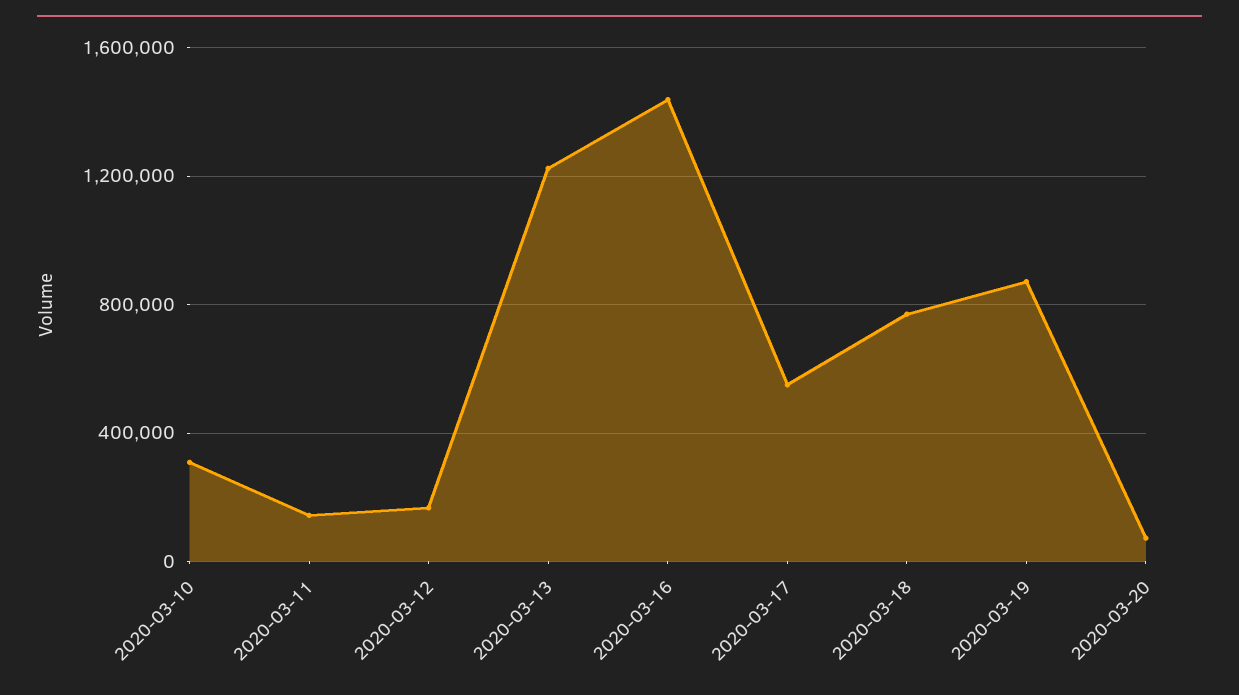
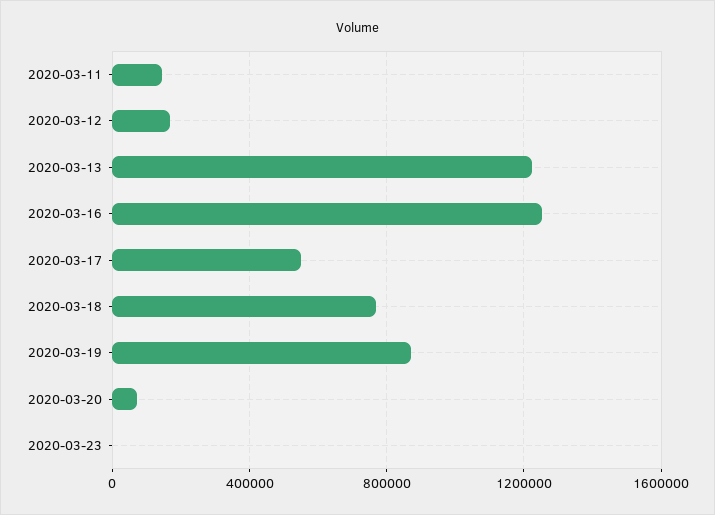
2020-03-10: 300000 -> none
2020-03-16: 1450000 -> 1250000
2020-03-23: none -> 0

